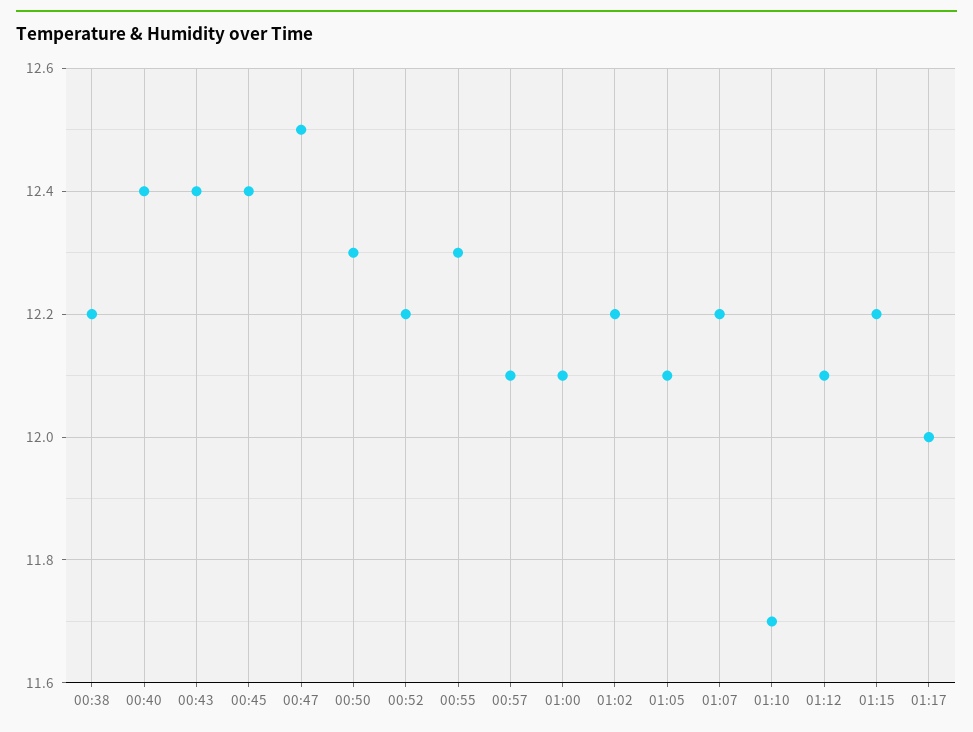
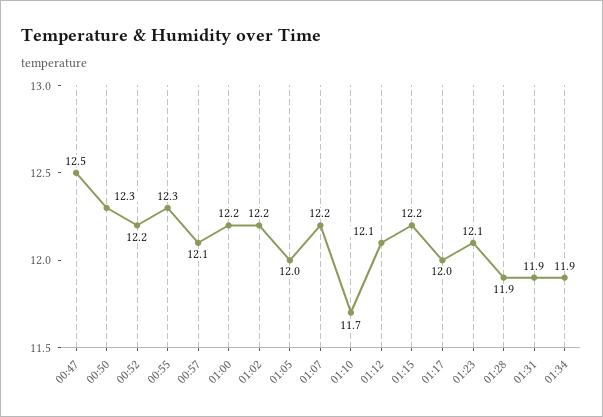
00:38: 12.2 -> none
00:40: 12.4 -> none
00:43: 12.4 -> none
00:45: 12.4 -> none
01:00: 12.1 -> 12.2
01:05: 12.1 -> 12
01:23: none -> 12.1
01:28: none -> 11.9
01:31: none -> 11.9
01:34: none -> 11.9

